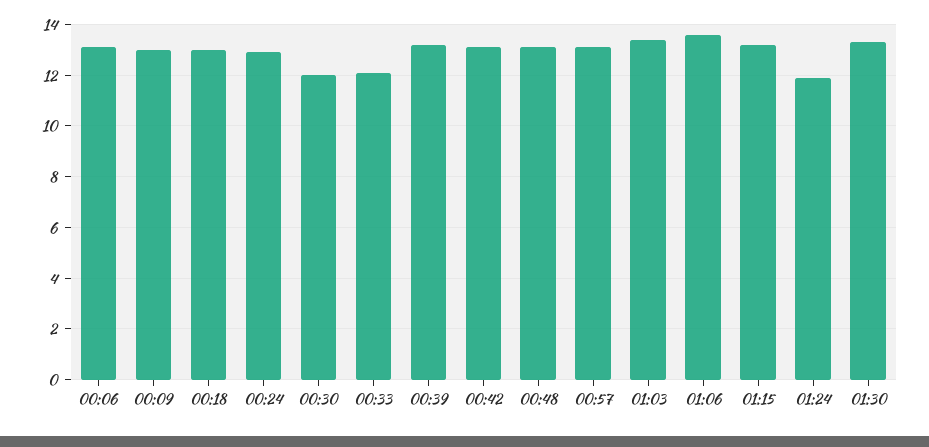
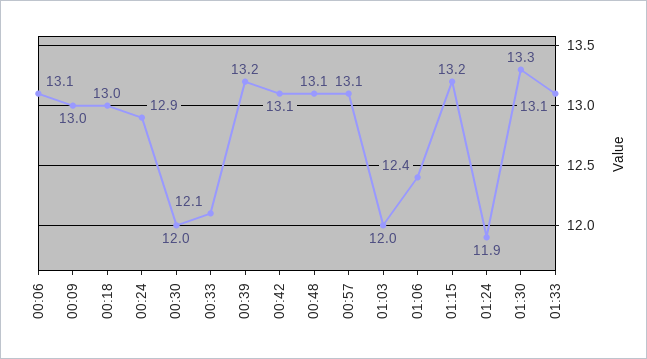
01:03: 13.5 -> 12
01:06: 13.5 -> 12.4
01:33: none -> 13.1

